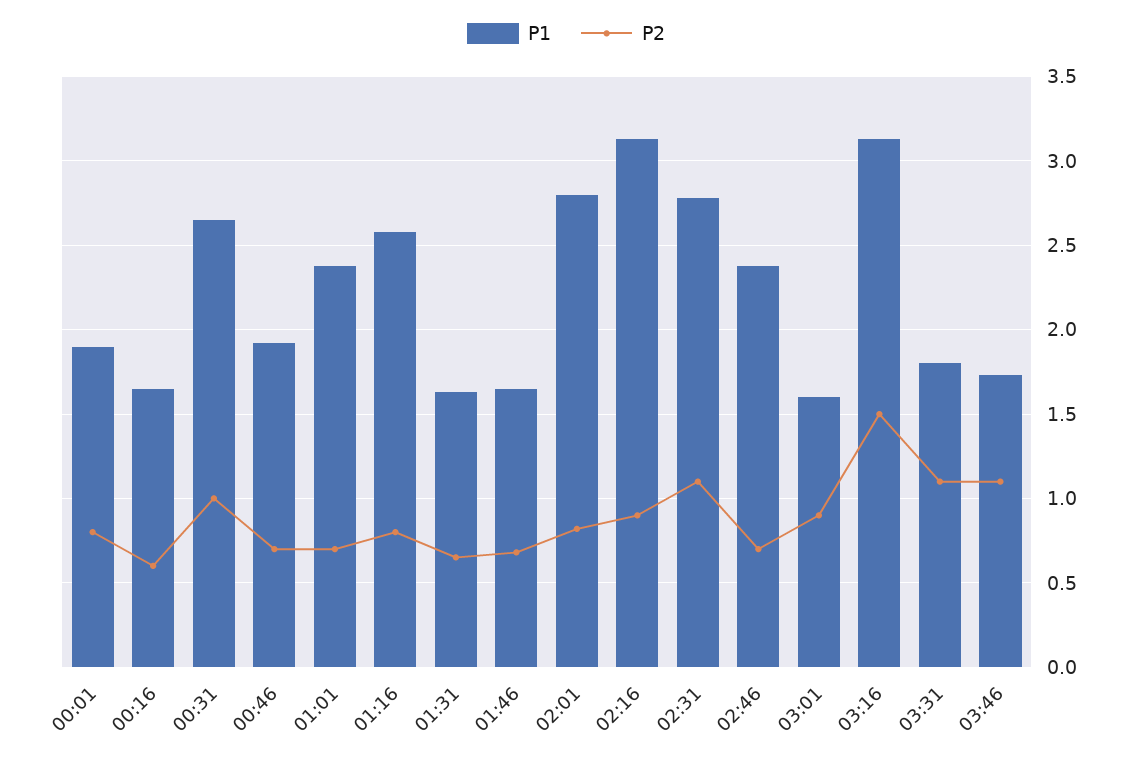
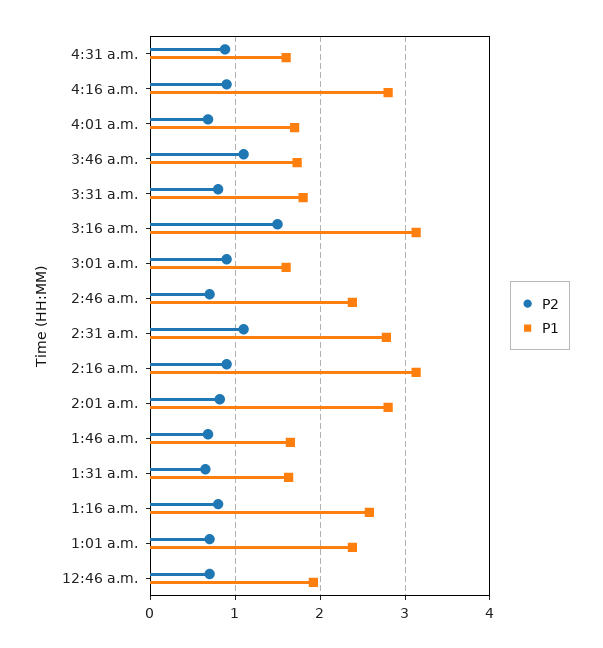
P1, 00:01: 1.9 -> none
P2, 00:01: 0.8 -> none
P1, 00:16: 1.65 -> none
P2, 00:16: 0.6 -> none
P1, 00:31: 2.65 -> none
P2, 00:31: 1 -> none
P2, 03:31: 1.1 -> 0.8
P2, 4:31 a.m.: none -> 0.9
P1, 4:31 a.m.: none -> 1.6
P2, 4:16 a.m.: none -> 0.9
P1, 4:16 a.m.: none -> 2.8
P2, 4:01 a.m.: none -> 0.7
P1, 4:01 a.m.: none -> 1.7

